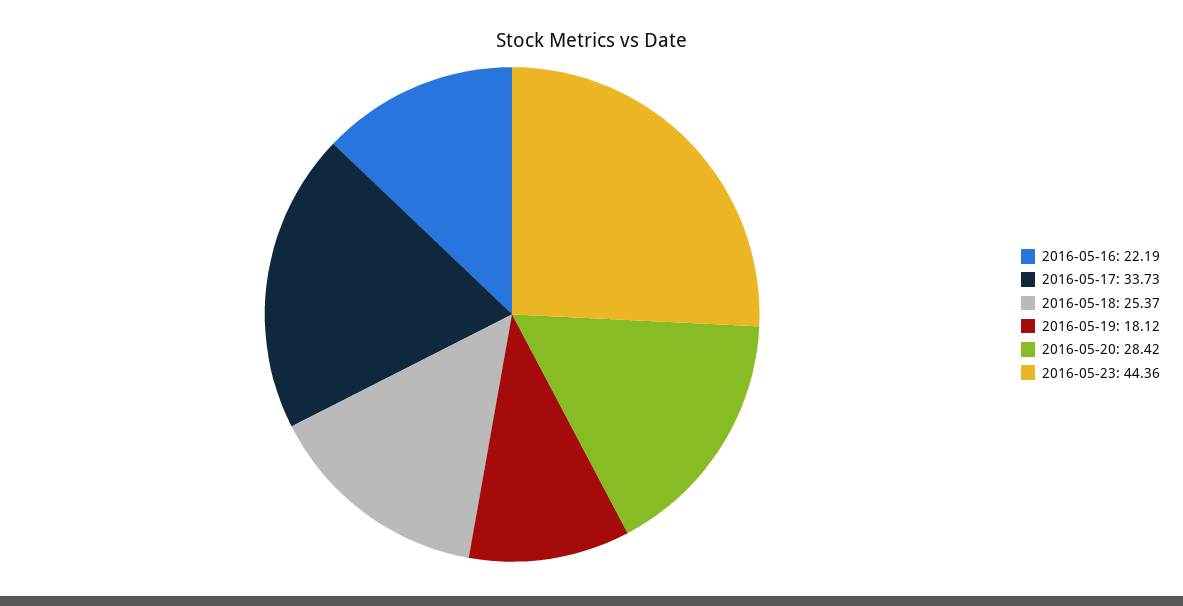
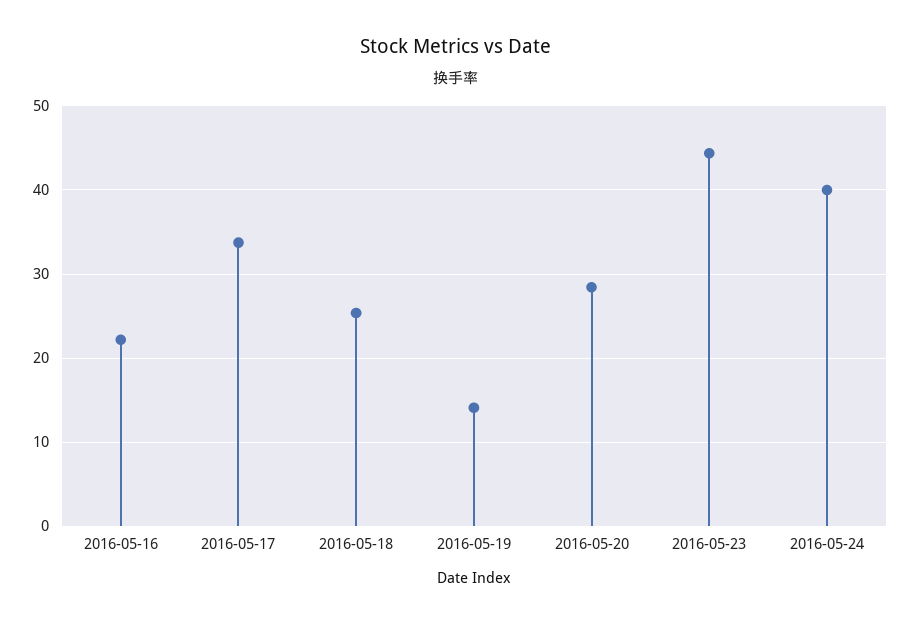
2016-05-19: 18.12 -> 14
2016-05-24: none -> 40

